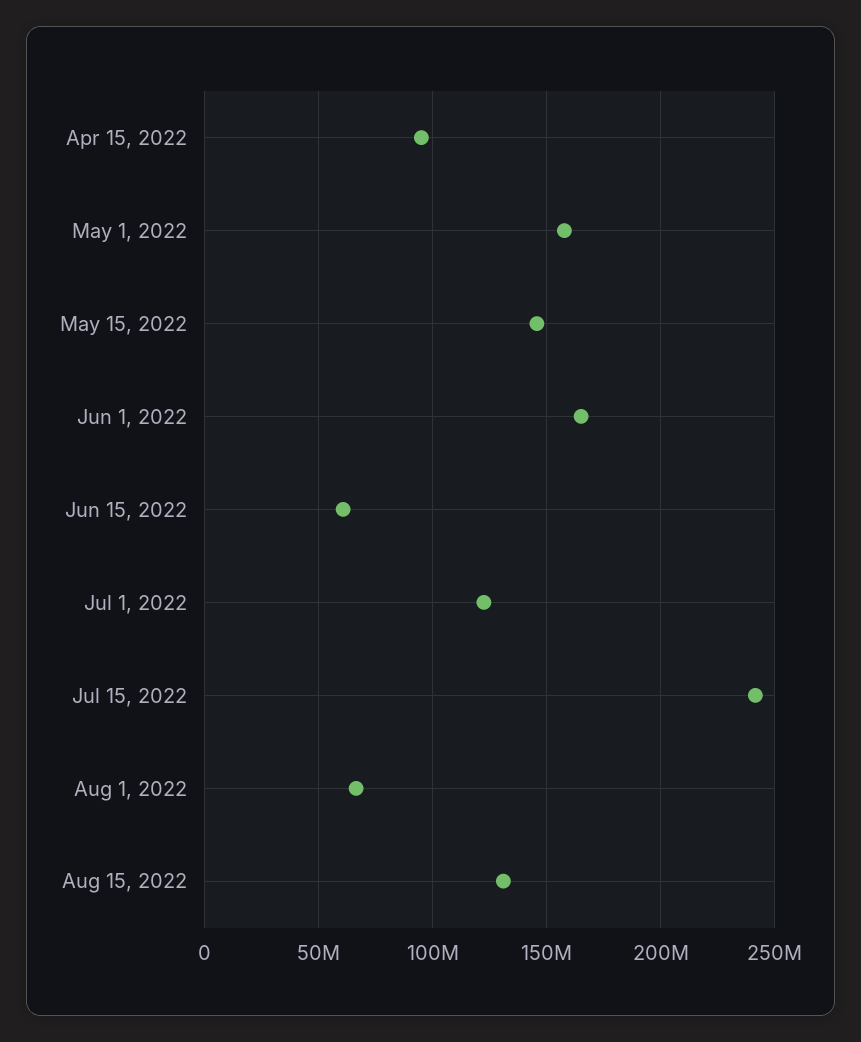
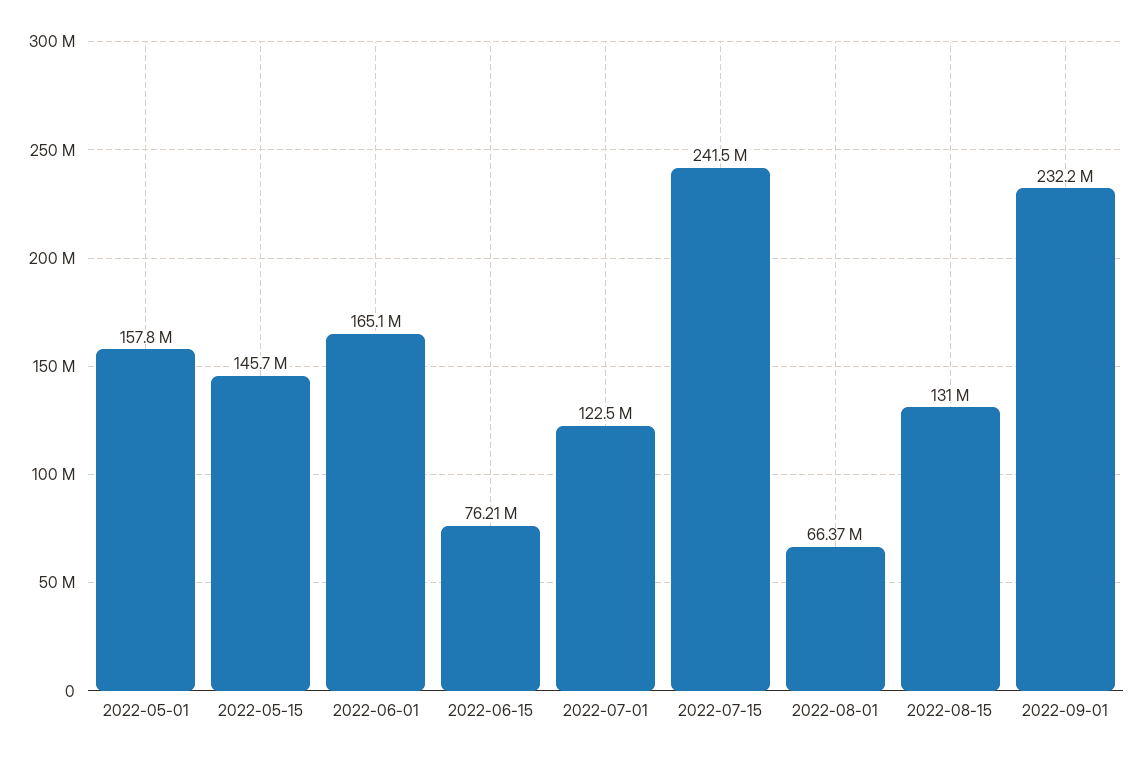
Apr 15, 2022: 95000000 -> none
Jun 15, 2022: 60000000 -> 76210000
2022-09-01: none -> 232200000

